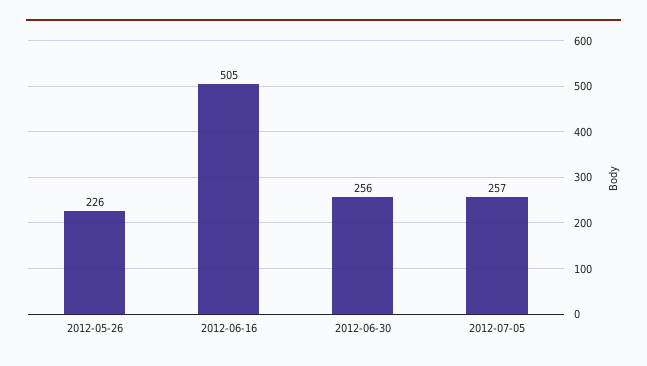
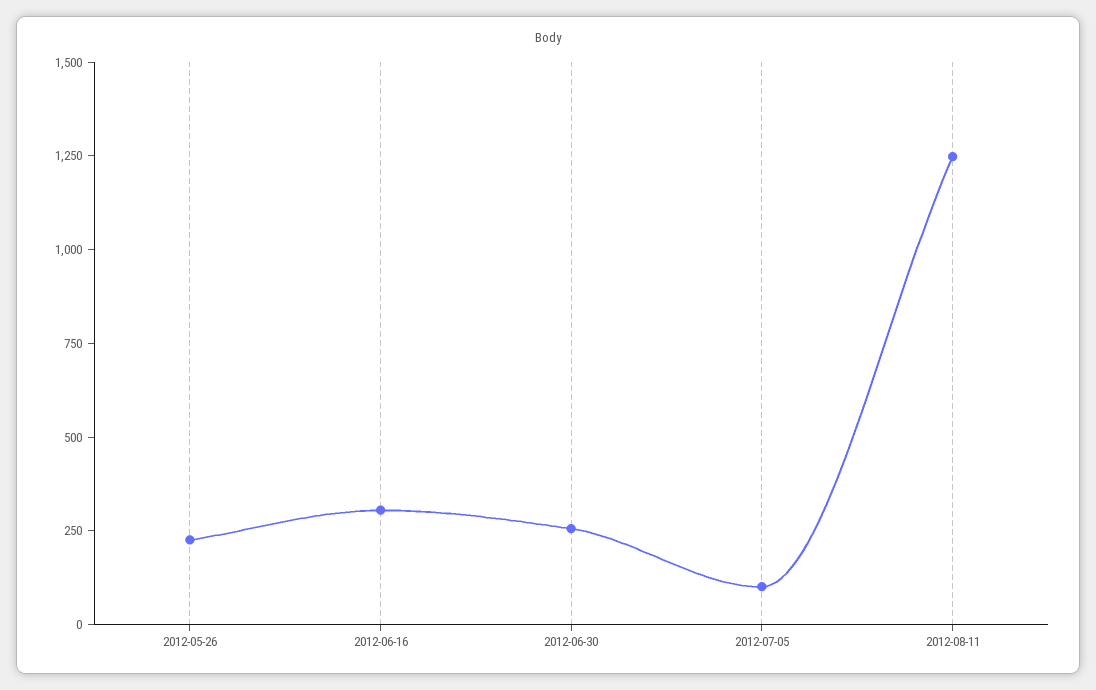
2012-06-16: 505 -> 300
2012-07-05: 257 -> 100
2012-08-11: none -> 1250

